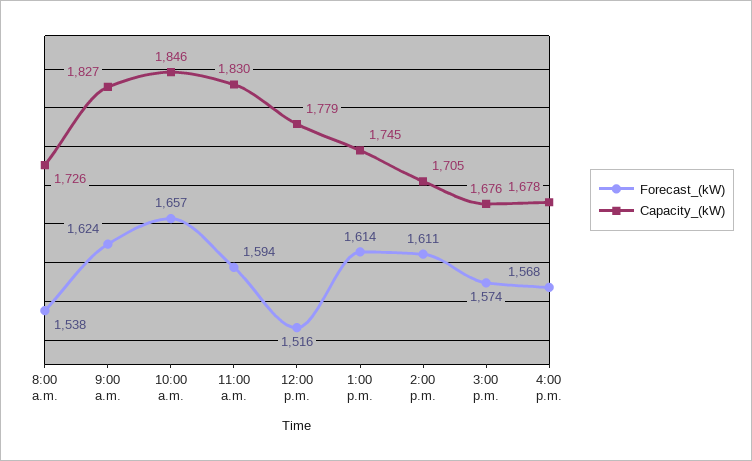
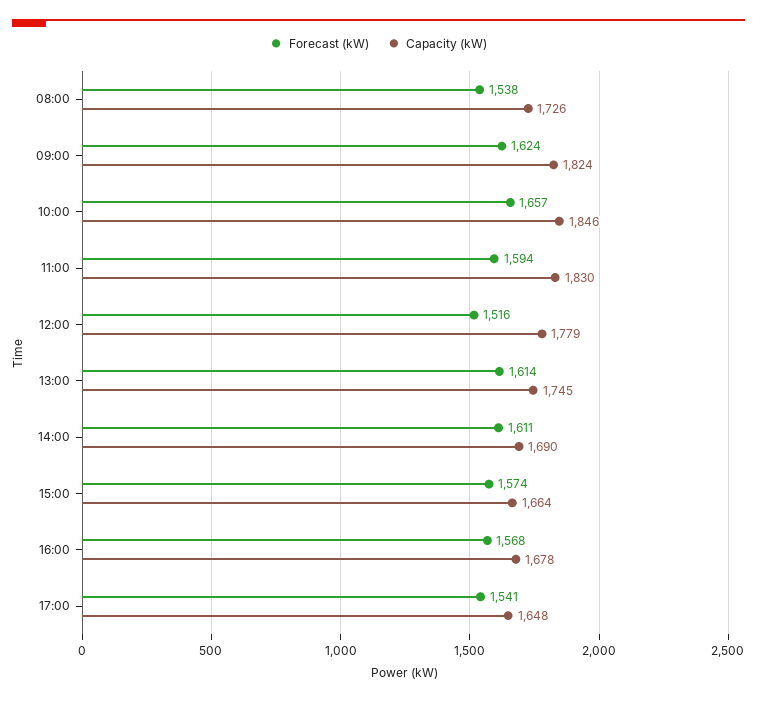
Capacity_(kW), 9:00 a.m.: 1827 -> 1824
Capacity_(kW), 2:00 p.m.: 1705 -> 1690
Capacity_(kW), 3:00 p.m.: 1676 -> 1664
Forecast_(kW), 17:00: none -> 1541
Capacity_(kW), 17:00: none -> 1648

